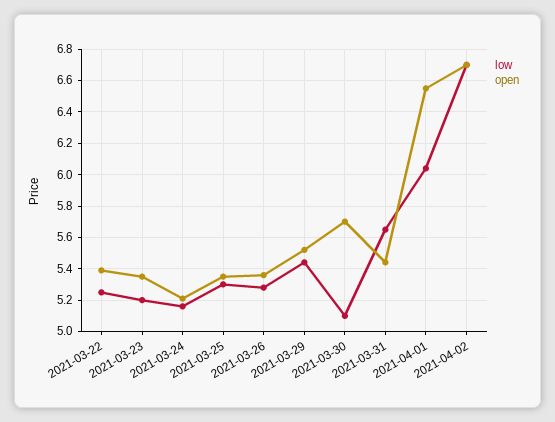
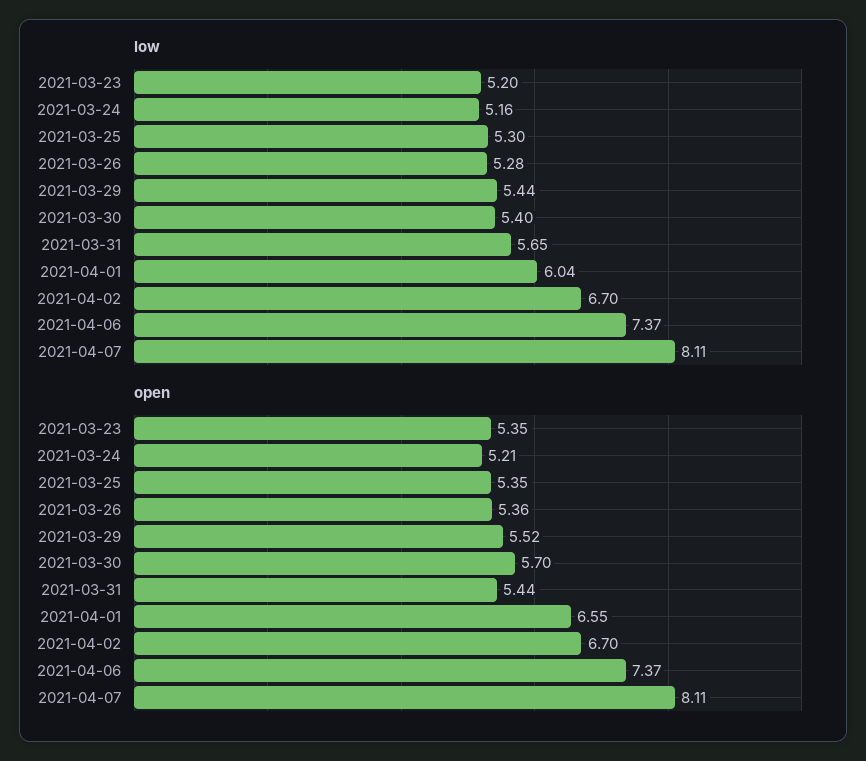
low, 2021-03-22: 5.25 -> none
open, 2021-03-22: 5.4 -> none
low, 2021-03-30: 5.1 -> 5.4
low, 2021-04-06: none -> 7.37
low, 2021-04-07: none -> 8.11
open, 2021-04-06: none -> 7.37
open, 2021-04-07: none -> 8.11

